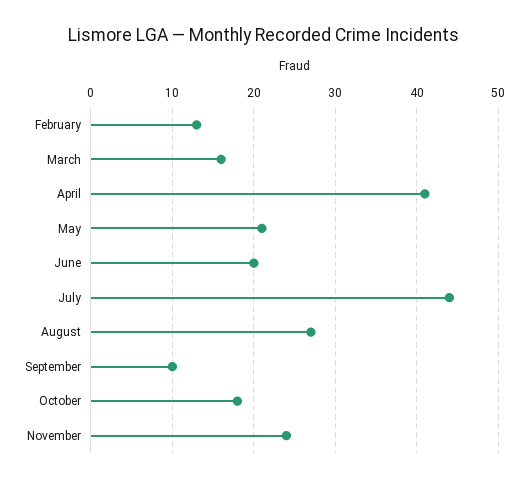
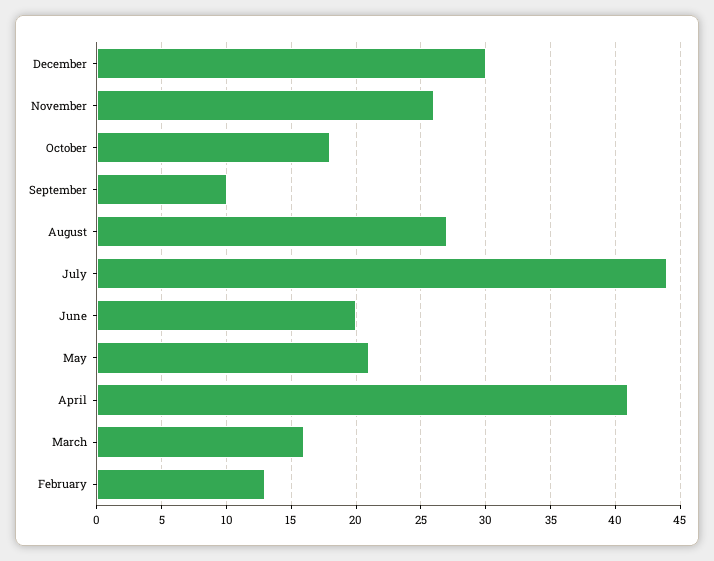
November: 24 -> 26
December: none -> 30

